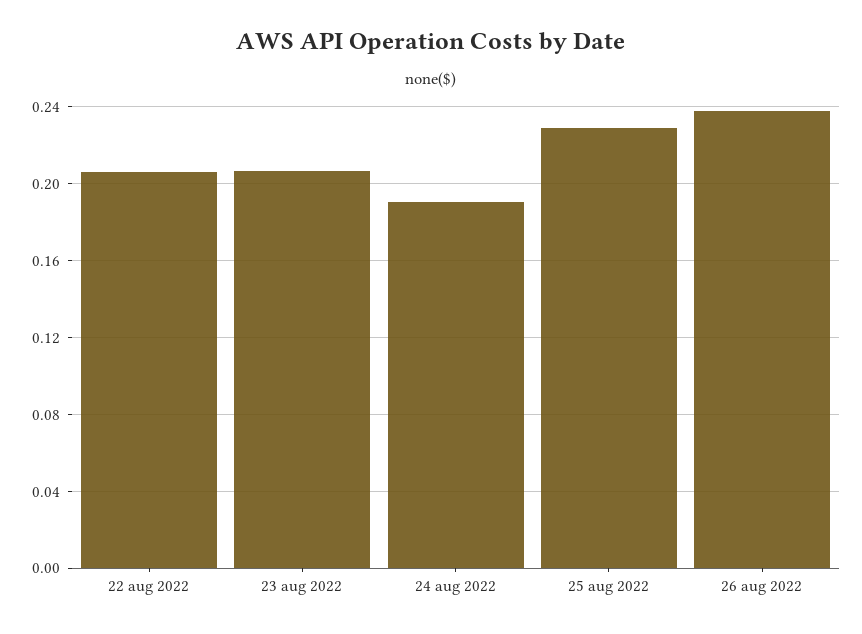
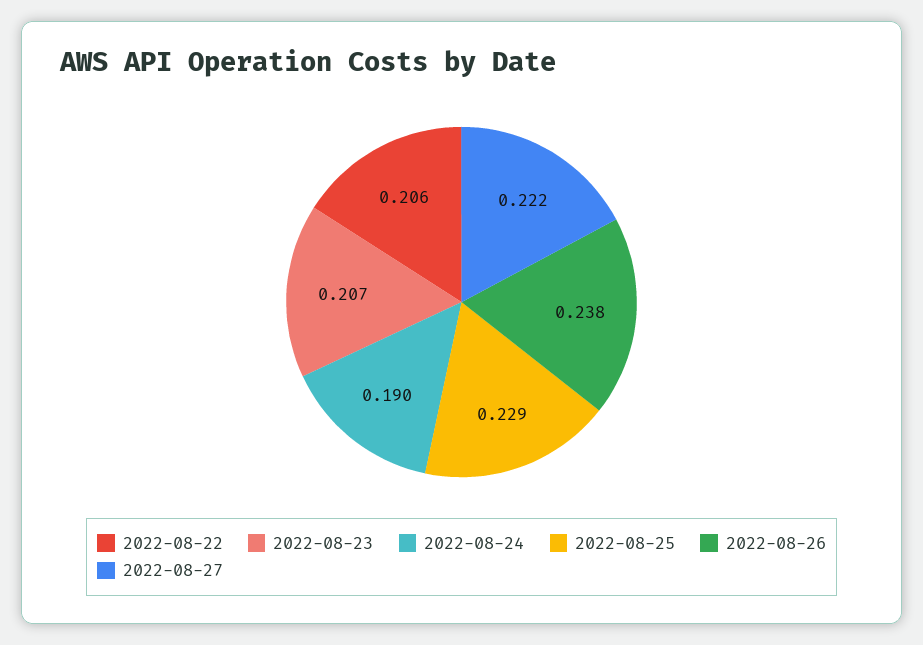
2022-08-27: none -> 0.222

